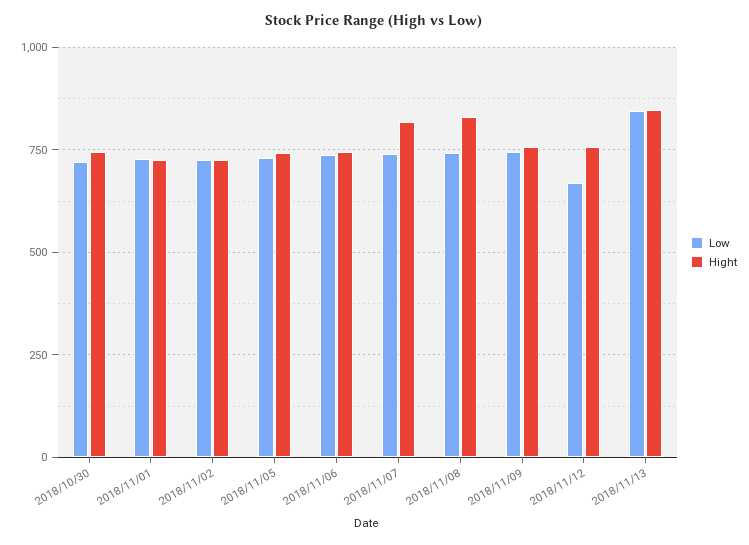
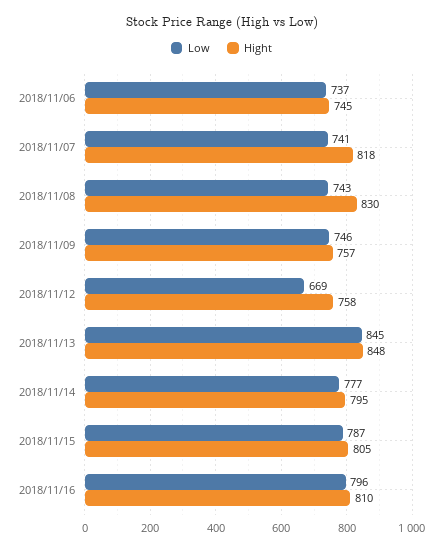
Low, 2018/10/30: 725 -> none
Hight, 2018/10/30: 750 -> none
Low, 2018/11/01: 725 -> none
Hight, 2018/11/01: 725 -> none
Low, 2018/11/02: 725 -> none
Hight, 2018/11/02: 725 -> none
Low, 2018/11/05: 725 -> none
Hight, 2018/11/05: 750 -> none
Low, 2018/11/14: none -> 777
Hight, 2018/11/14: none -> 795
Low, 2018/11/15: none -> 787
Hight, 2018/11/15: none -> 805
Low, 2018/11/16: none -> 796
Hight, 2018/11/16: none -> 810

